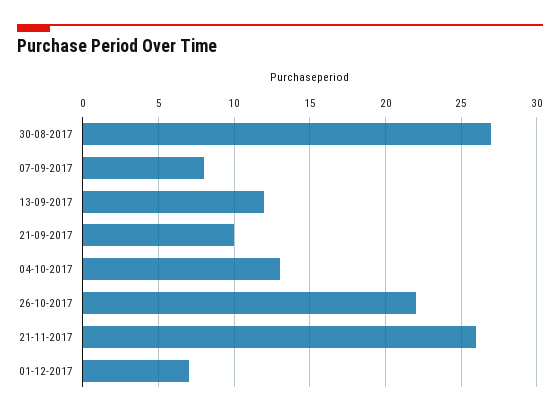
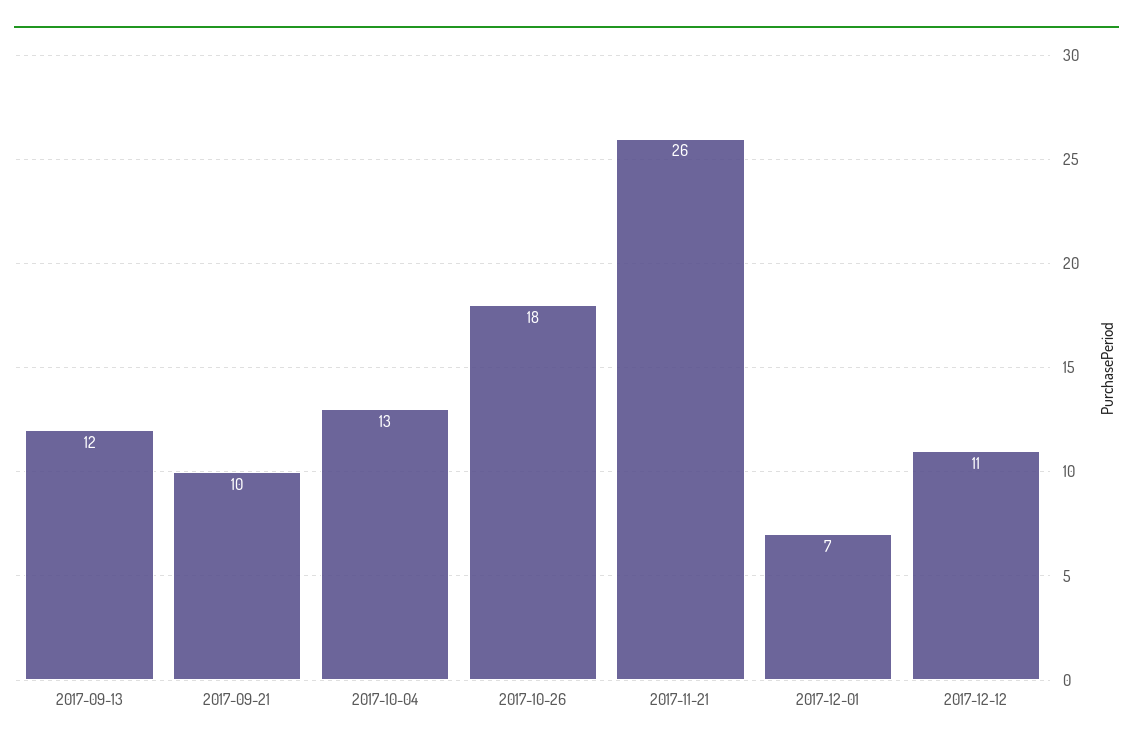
30-08-2017: 27 -> none
07-09-2017: 8 -> none
26-10-2017: 22 -> 18
2017-12-12: none -> 11

